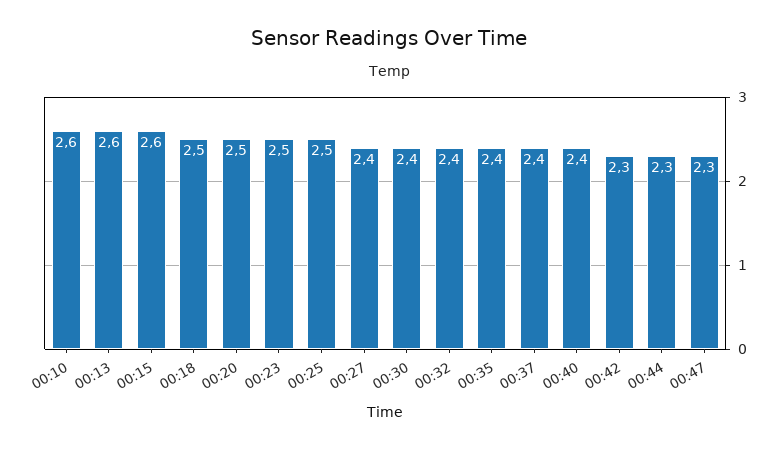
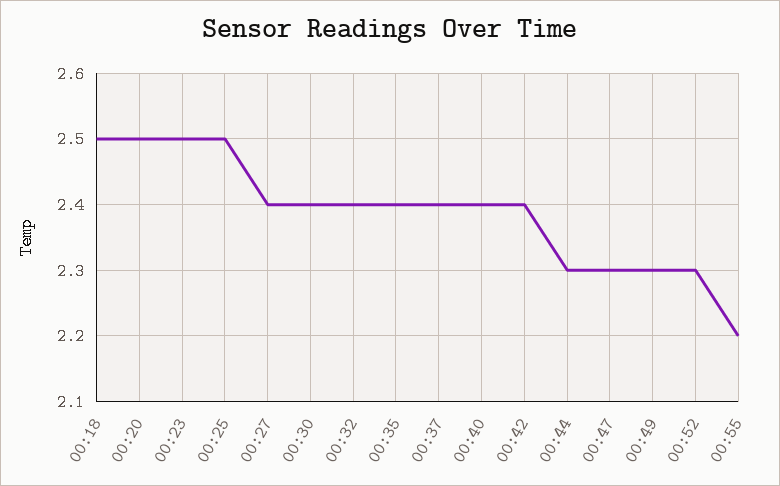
00:10: 2.6 -> none
00:13: 2.6 -> none
00:15: 2.6 -> none
00:42: 2.3 -> 2.4
00:49: none -> 2.3
00:52: none -> 2.3
00:55: none -> 2.2

